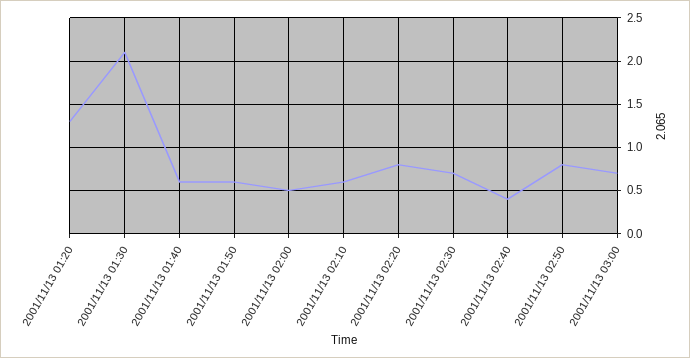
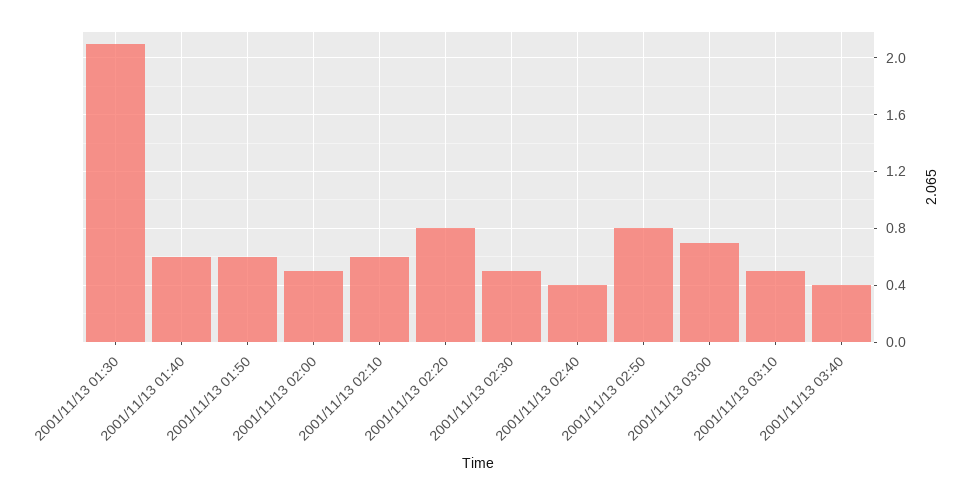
2001/11/13 01:20: 1.3 -> none
2001/11/13 02:30: 0.7 -> 0.5
2001/11/13 03:10: none -> 0.5
2001/11/13 03:40: none -> 0.4

